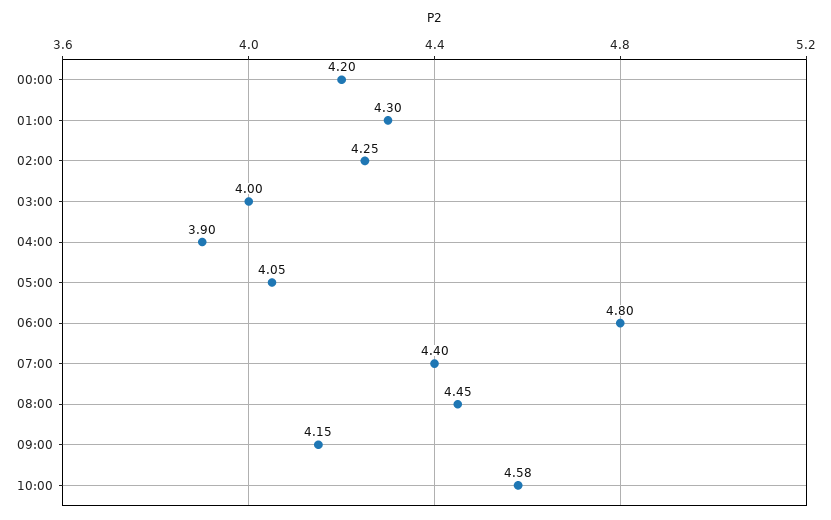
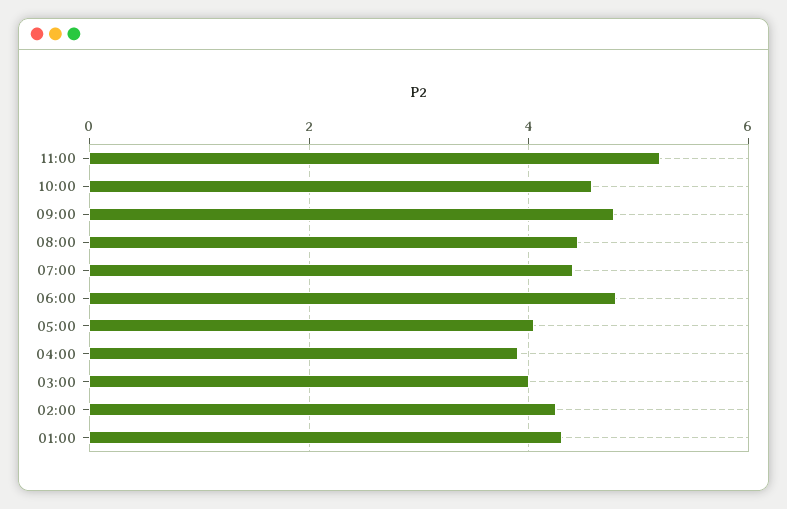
00:00: 4.2 -> none
09:00: 4.15 -> 4.8
11:00: none -> 5.2

